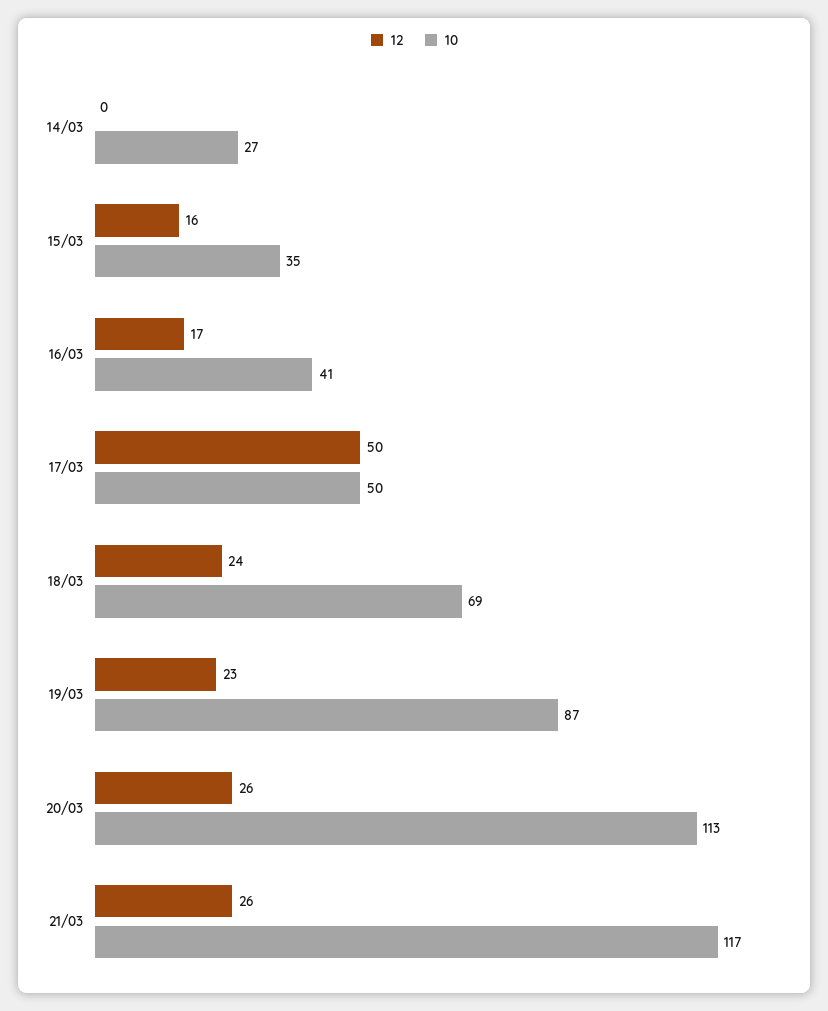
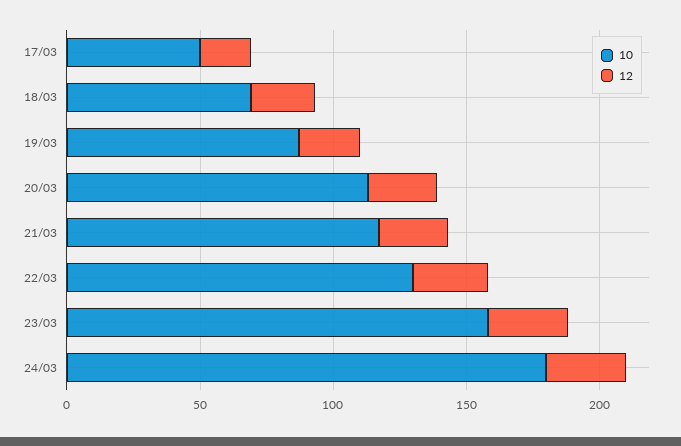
12, 14/03: 0 -> none
10, 14/03: 27 -> none
12, 15/03: 16 -> none
10, 15/03: 35 -> none
12, 16/03: 17 -> none
10, 16/03: 41 -> none
12, 17/03: 50 -> 20
10, 22/03: none -> 130
12, 22/03: none -> 30
10, 23/03: none -> 160
12, 23/03: none -> 30
10, 24/03: none -> 180
12, 24/03: none -> 30

